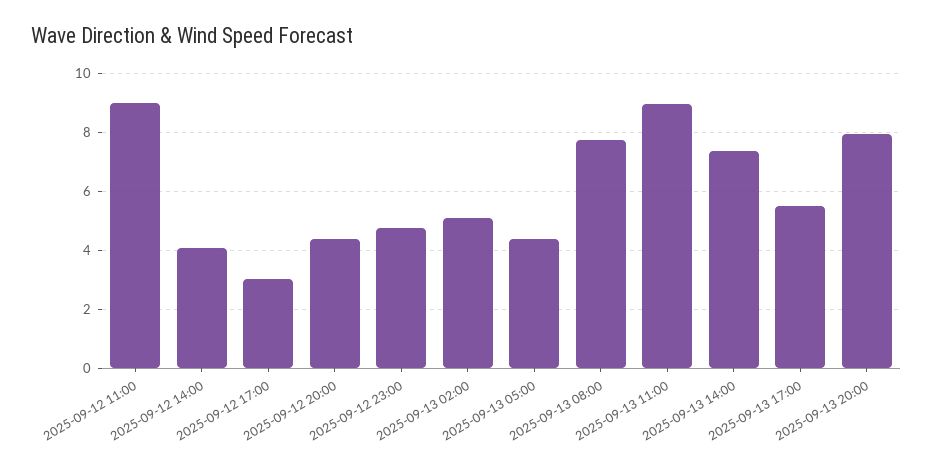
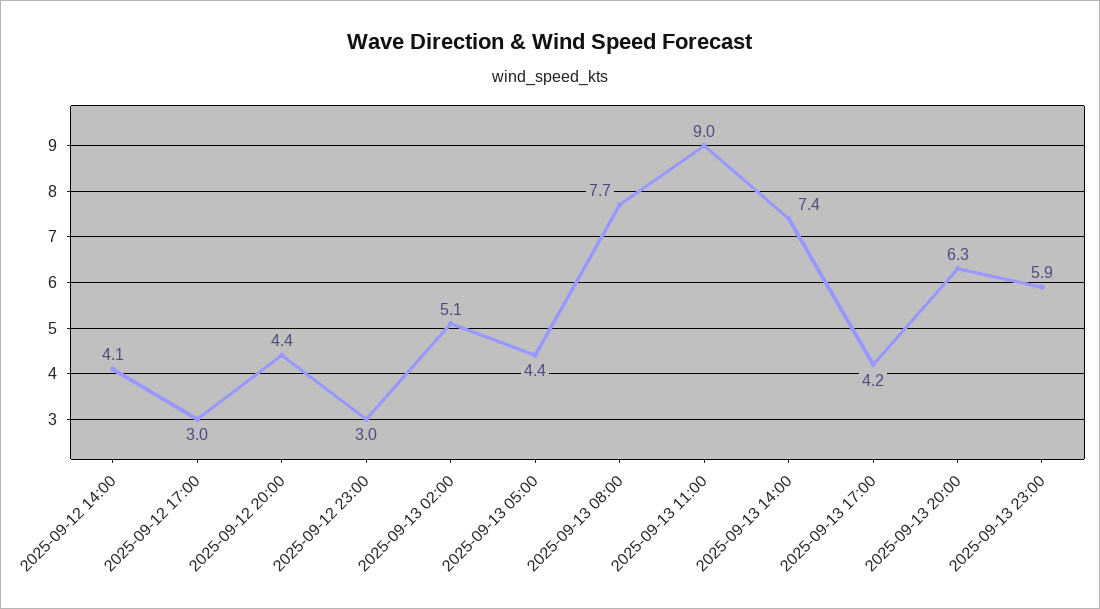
2025-09-12 11:00: 9 -> none
2025-09-12 23:00: 4.75 -> 3
2025-09-13 17:00: 5.5 -> 4.2
2025-09-13 20:00: 8 -> 6.3
2025-09-13 23:00: none -> 5.9

